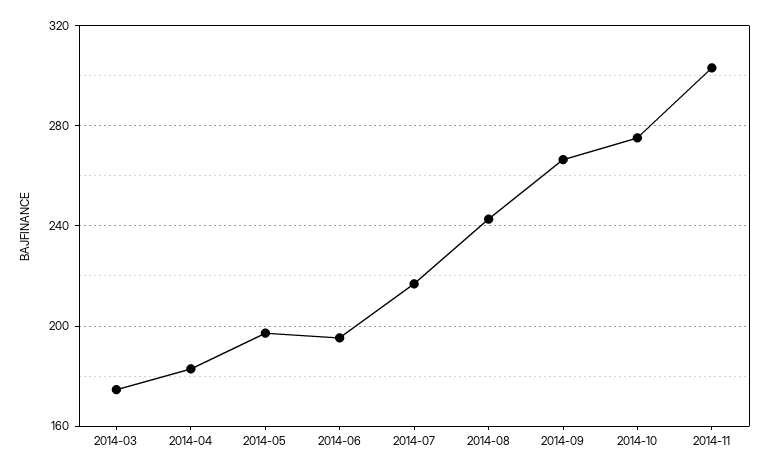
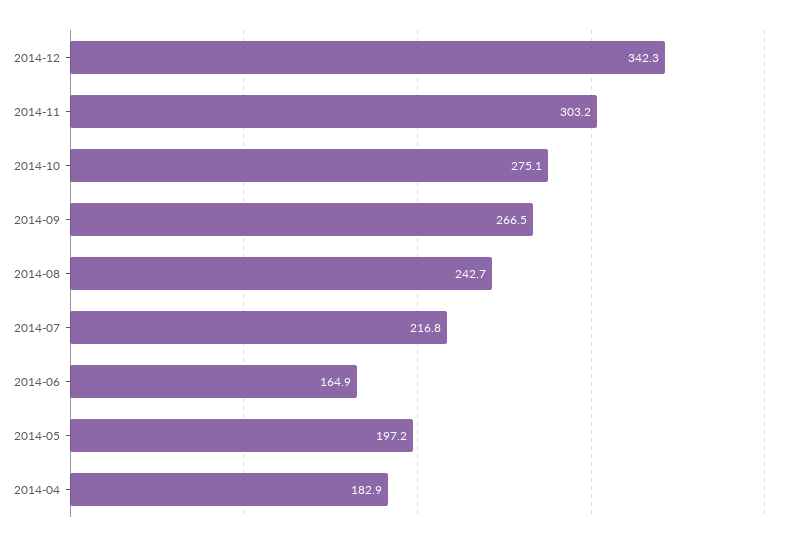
2014-03: 175 -> none
2014-06: 195 -> 164.9
2014-12: none -> 342.3

